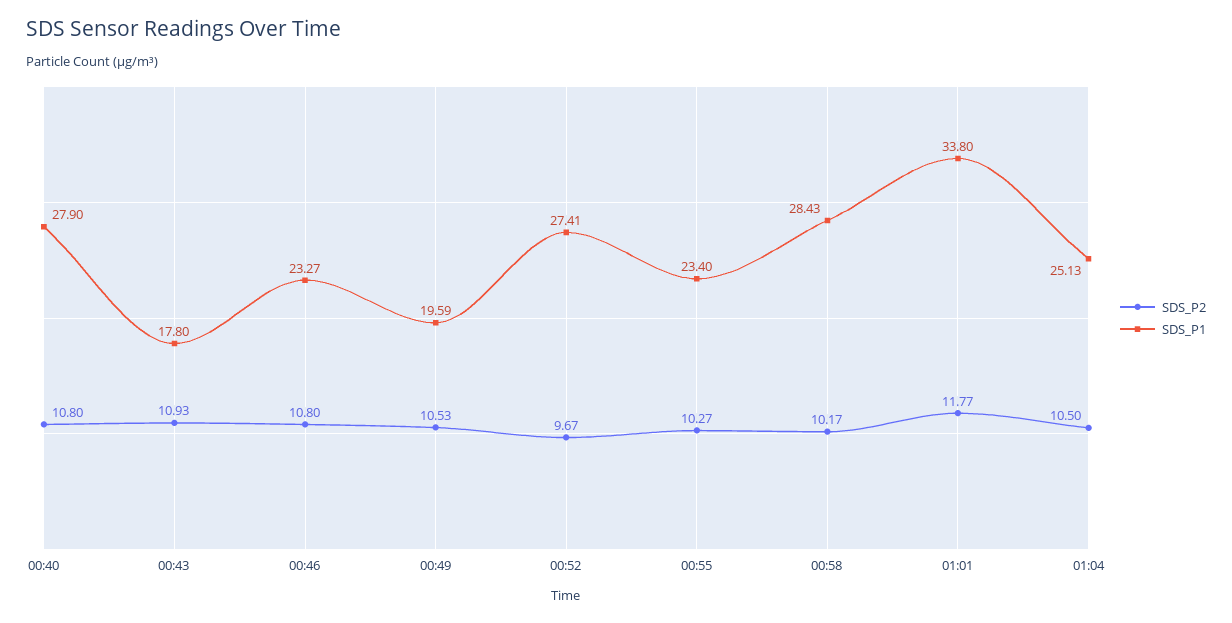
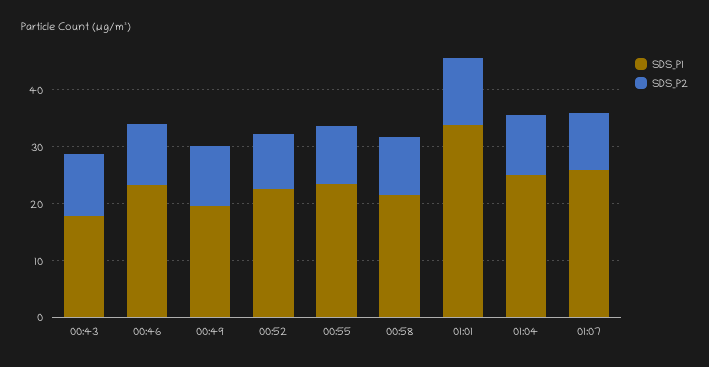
SDS_P2, 00:40: 10.8 -> none
SDS_P1, 00:40: 27.9 -> none
SDS_P1, 00:52: 27.41 -> 22
SDS_P1, 00:58: 28.43 -> 22
SDS_P1, 01:07: none -> 26
SDS_P2, 01:07: none -> 10

